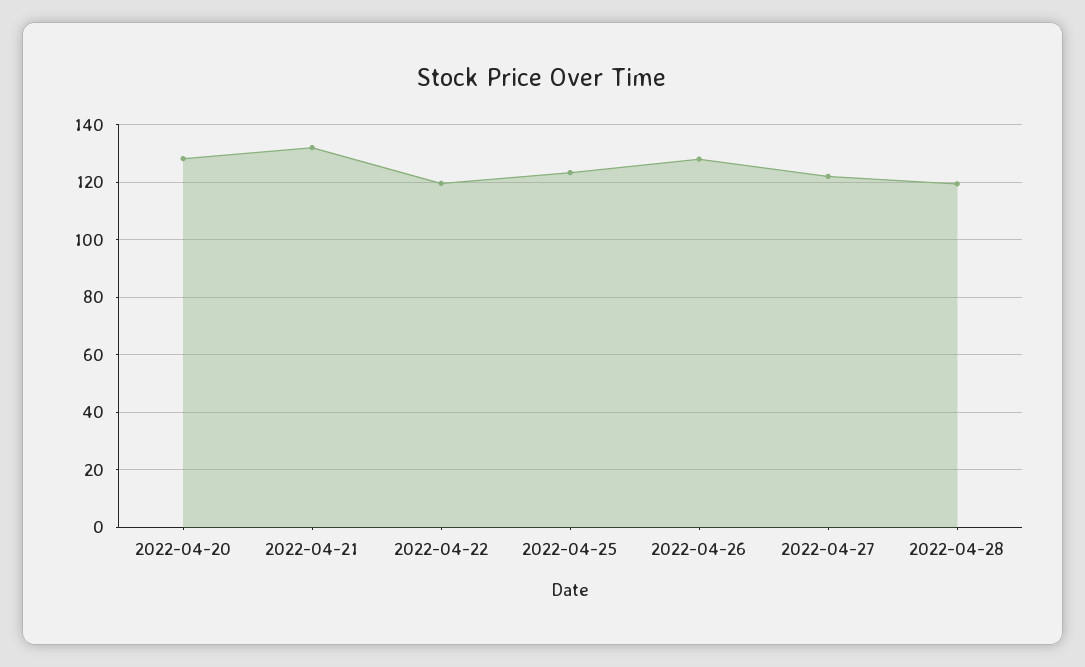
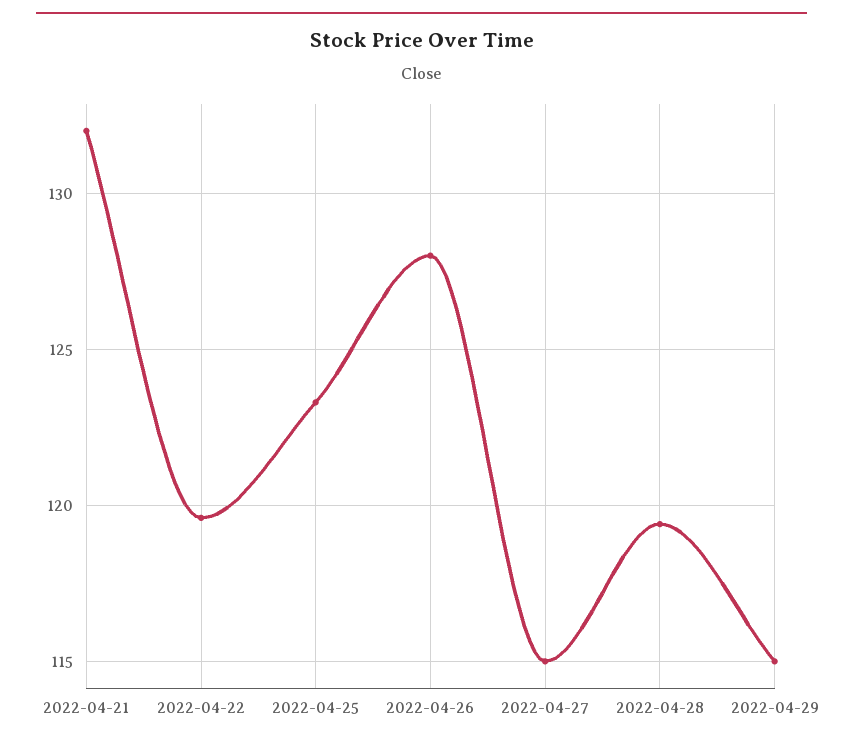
2022-04-20: 127.5 -> none
2022-04-27: 122.5 -> 115
2022-04-29: none -> 115

